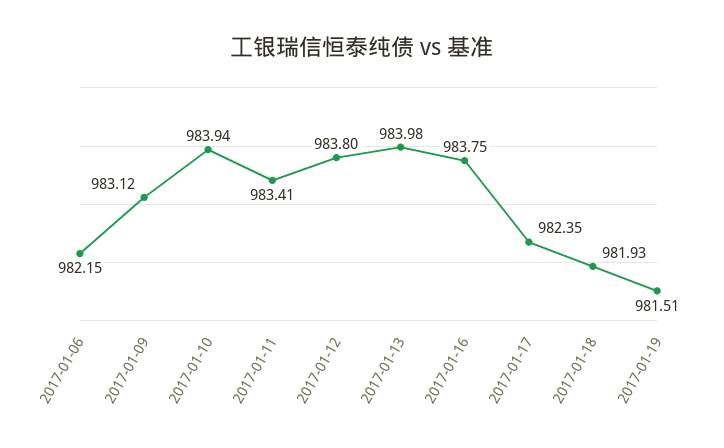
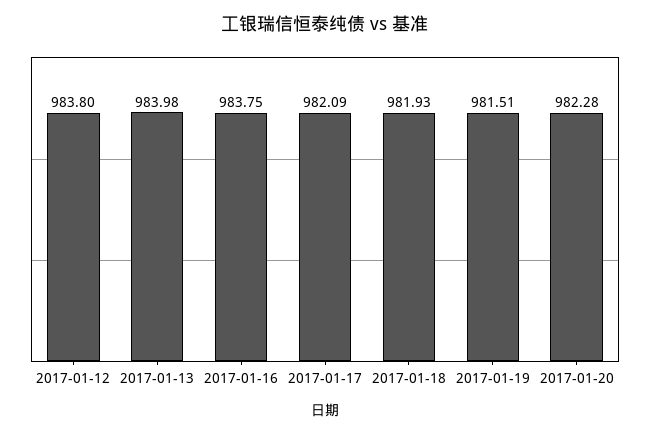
2017-01-06: 982.15 -> none
2017-01-09: 983.12 -> none
2017-01-10: 983.94 -> none
2017-01-11: 983.41 -> none
2017-01-17: 982.35 -> 982.09
2017-01-20: none -> 982.28

